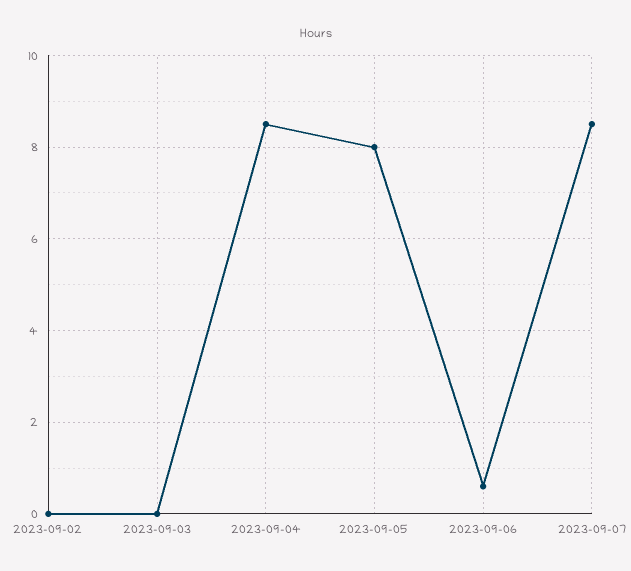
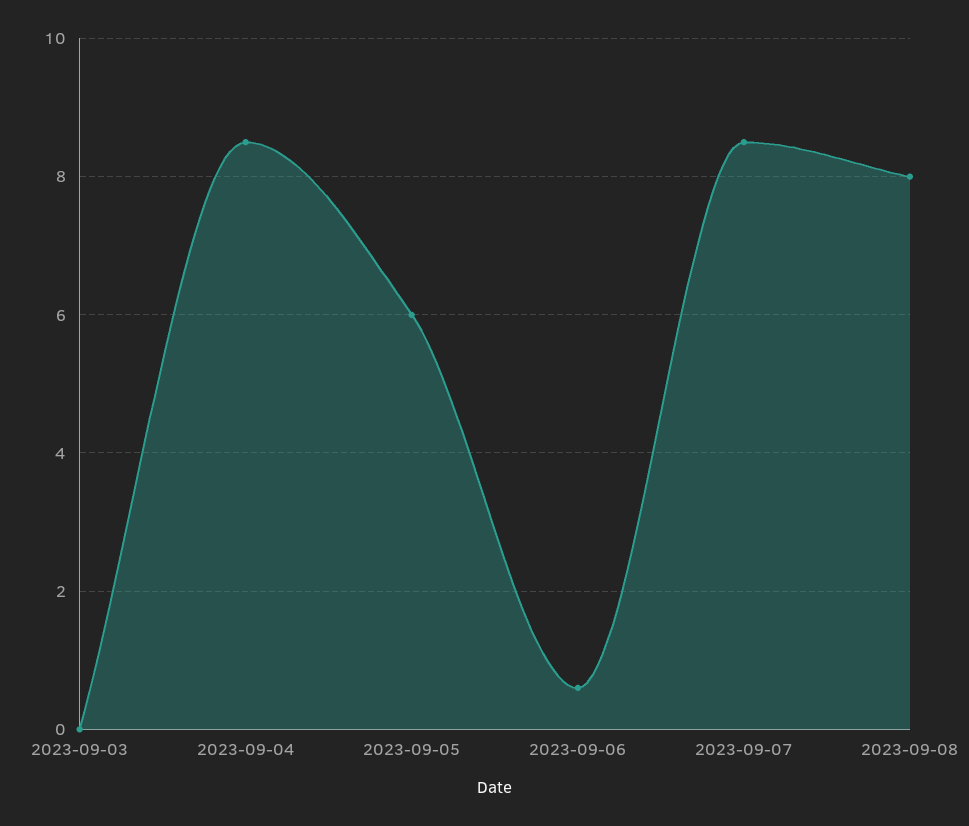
2023-09-02: 0 -> none
2023-09-05: 8 -> 6
2023-09-08: none -> 8

